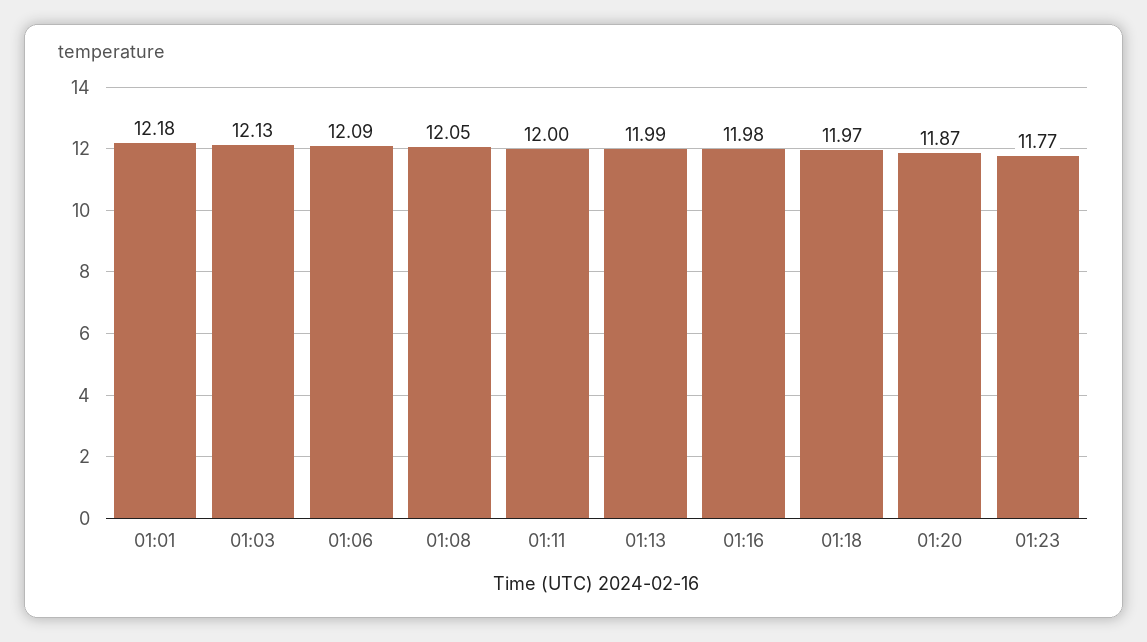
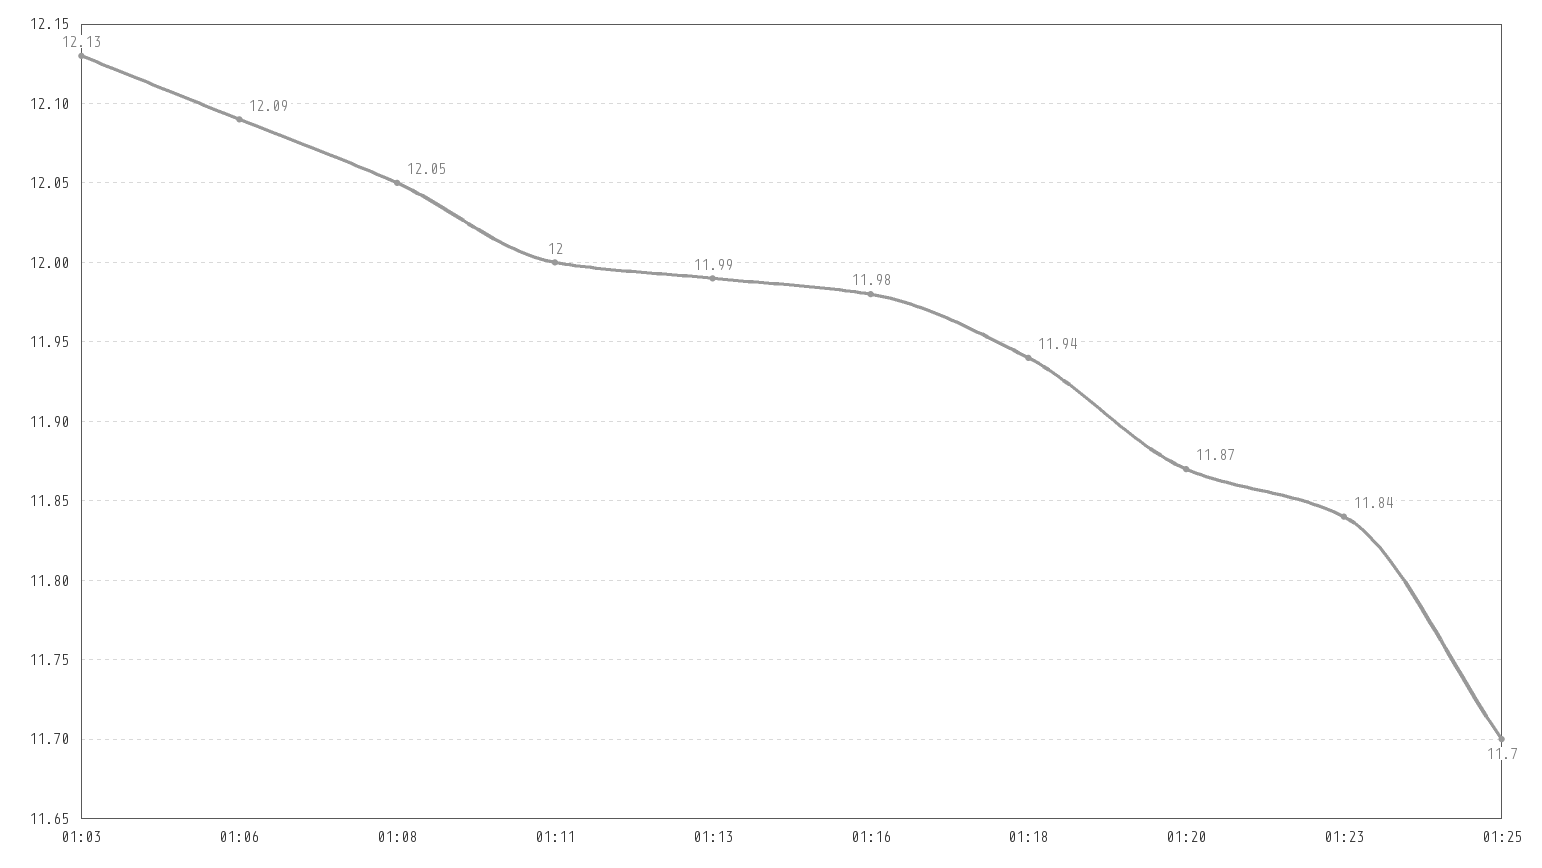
01:01: 12.18 -> none
01:18: 11.97 -> 11.94
01:23: 11.77 -> 11.84
01:25: none -> 11.7

